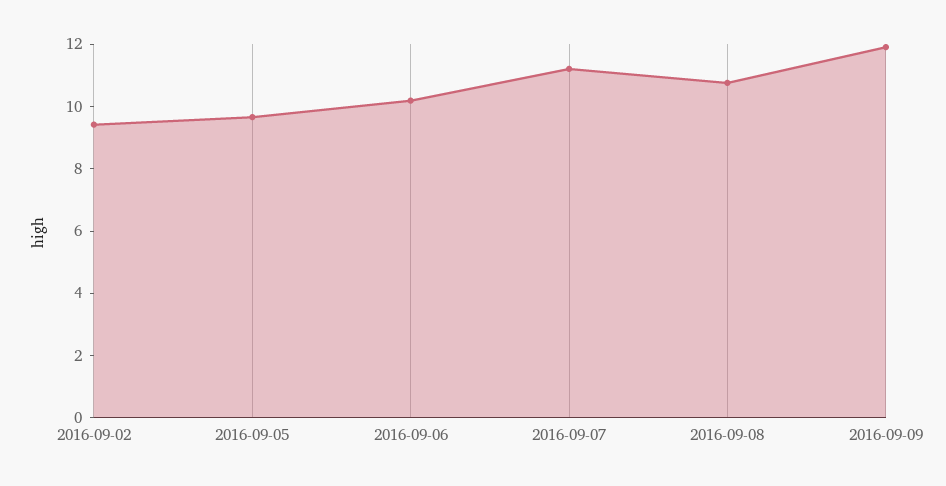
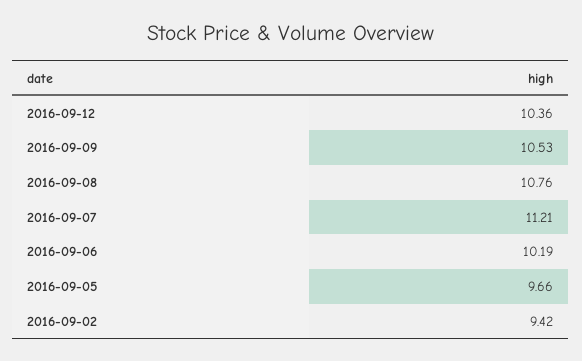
2016-09-09: 12 -> 10.53
2016-09-12: none -> 10.36

